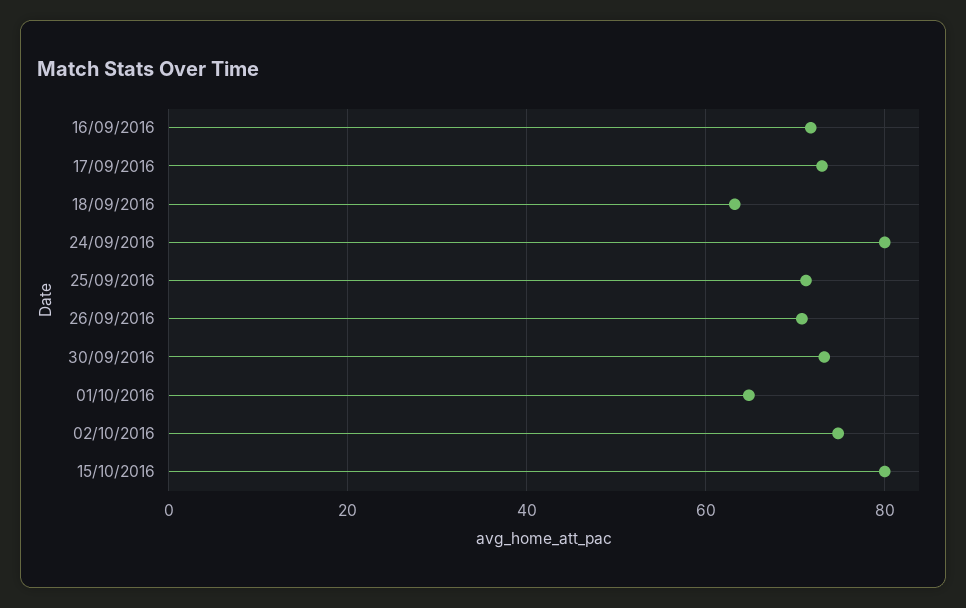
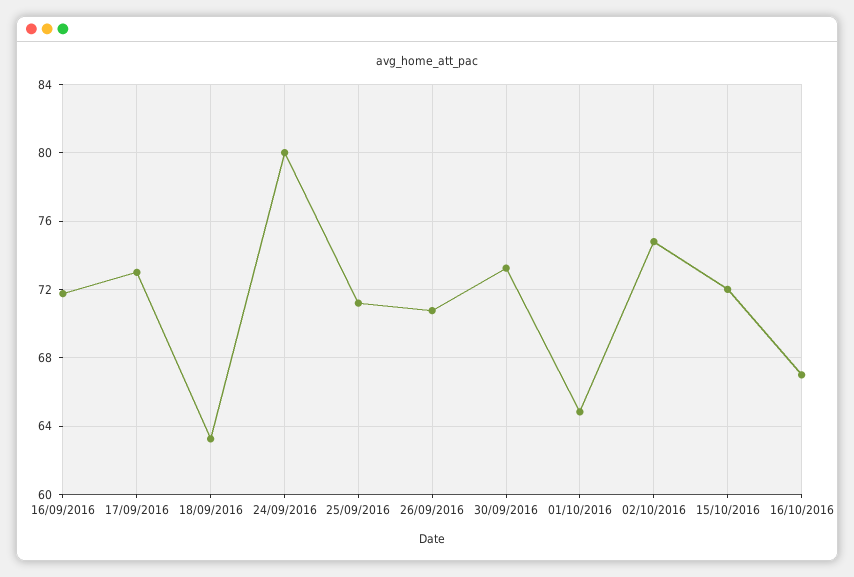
15/10/2016: 80 -> 72
16/10/2016: none -> 67

